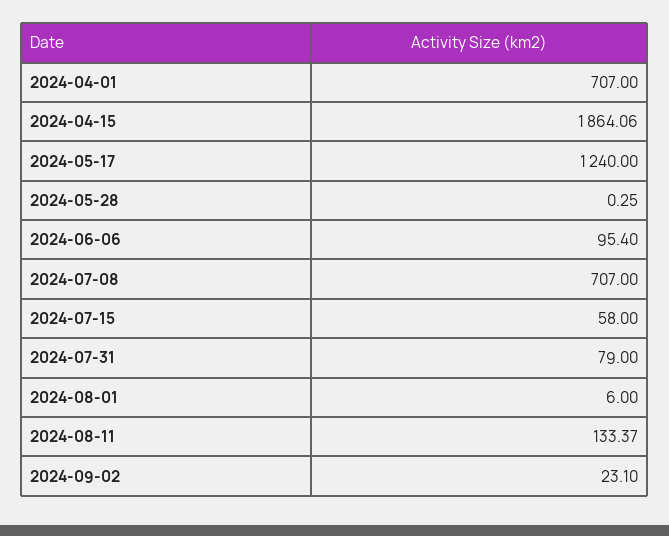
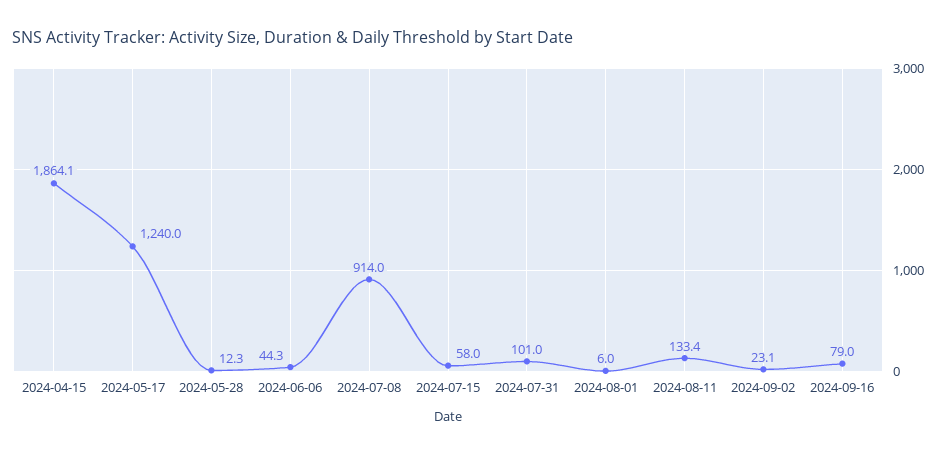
2024-04-01: 707 -> none
2024-05-28: 0.25 -> 12.3
2024-06-06: 95.4 -> 44.3
2024-07-08: 707 -> 914
2024-07-31: 79 -> 101
2024-09-16: none -> 79

